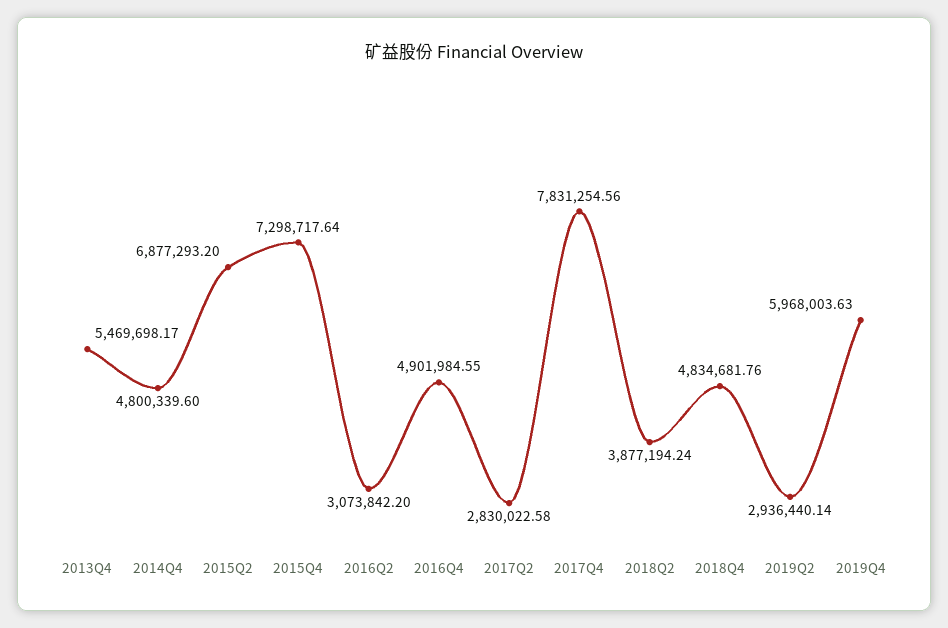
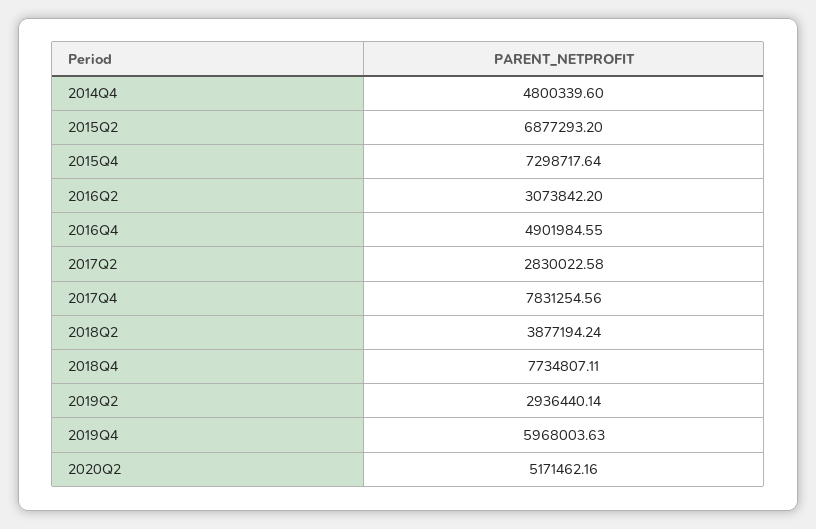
2013Q4: 5469698.17 -> none
2018Q4: 4834681.76 -> 7734807.11
2020Q2: none -> 5171462.16

